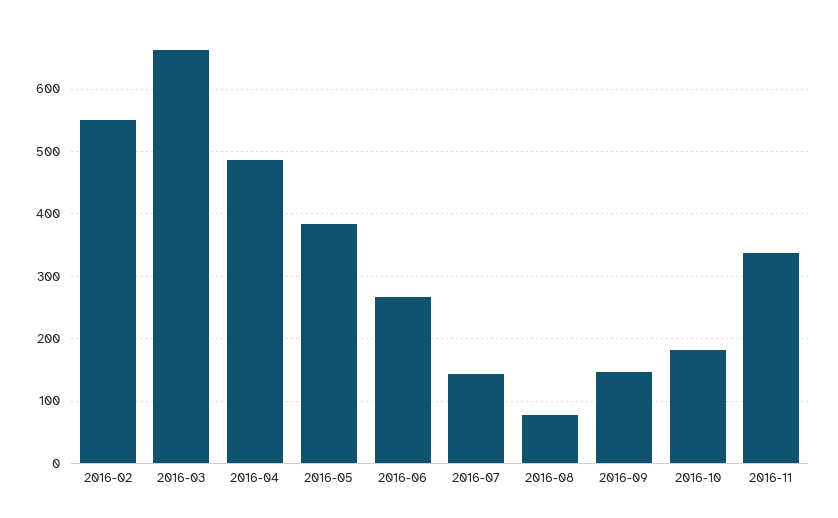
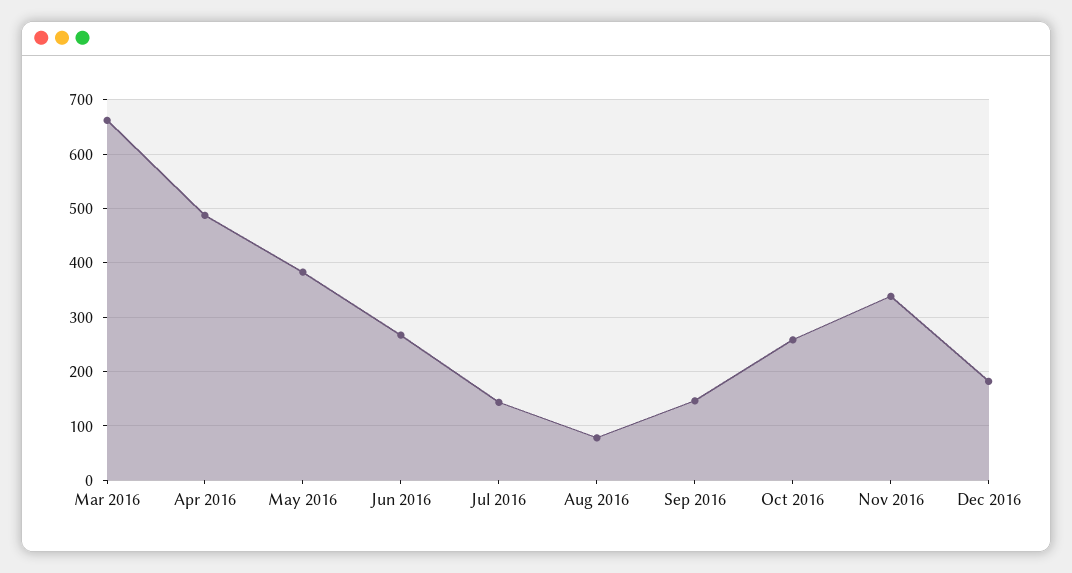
2016-02: 550 -> none
2016-10: 180 -> 260
Dec 2016: none -> 180

